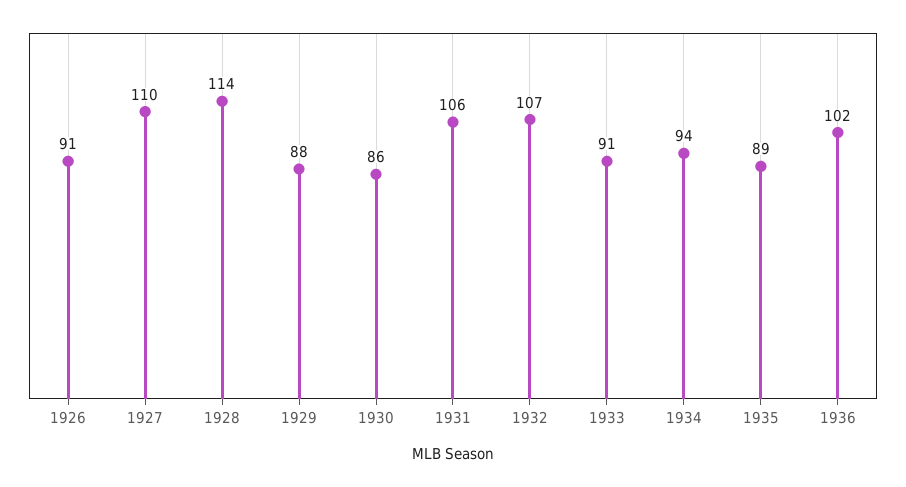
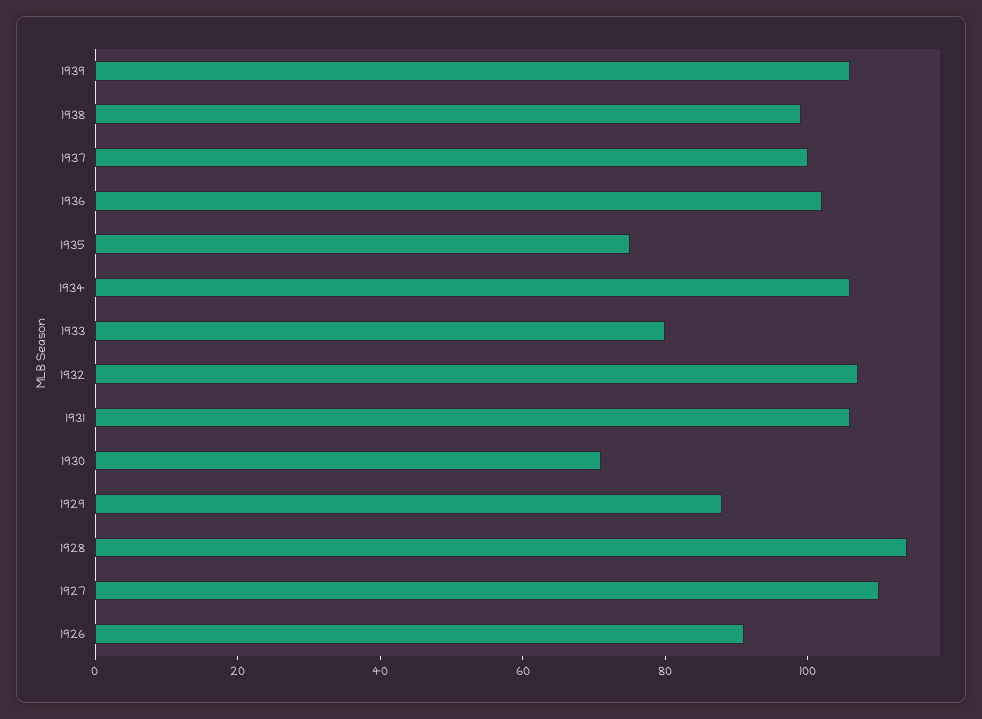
1930: 86 -> 70
1933: 91 -> 80
1934: 94 -> 105
1935: 89 -> 75
1939: none -> 105
1938: none -> 100
1937: none -> 100

